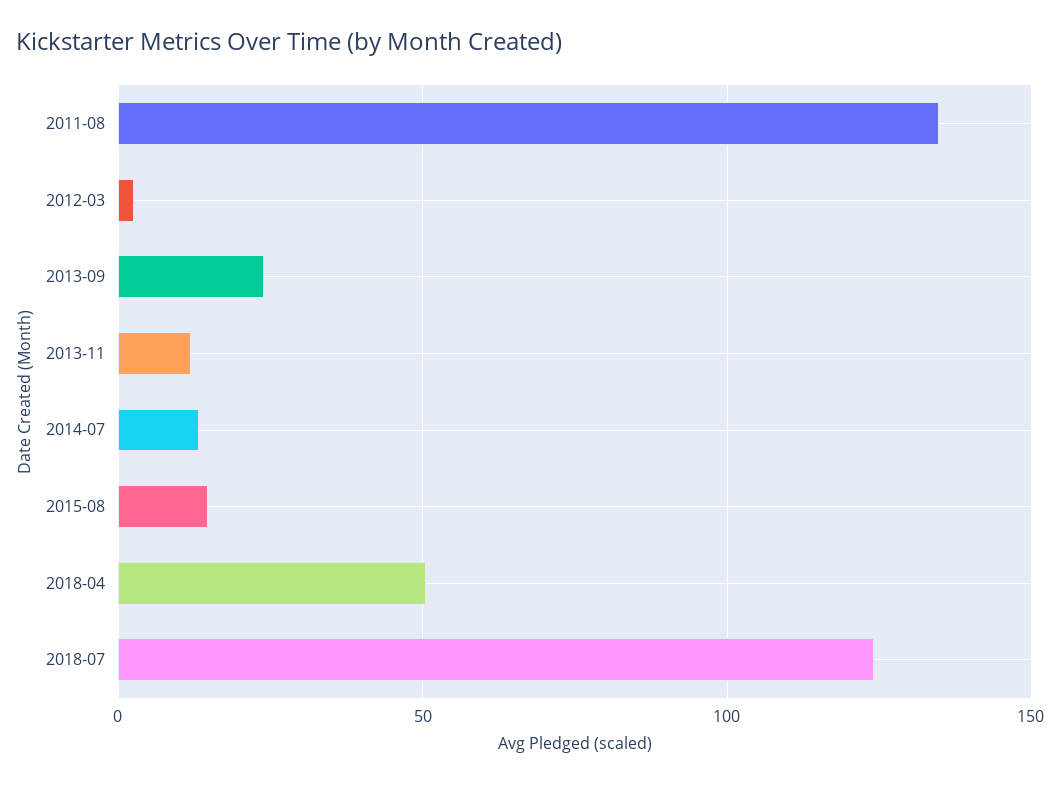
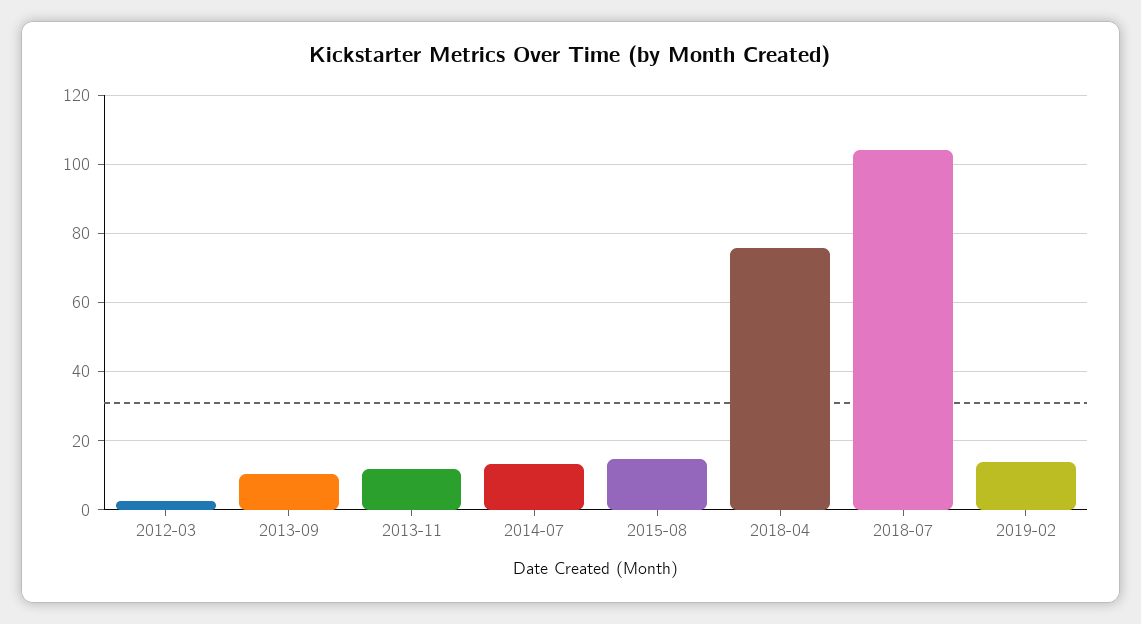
2011-08: 135 -> none
2013-09: 25 -> 10
2018-04: 50 -> 76
2018-07: 125 -> 104
2019-02: none -> 14

